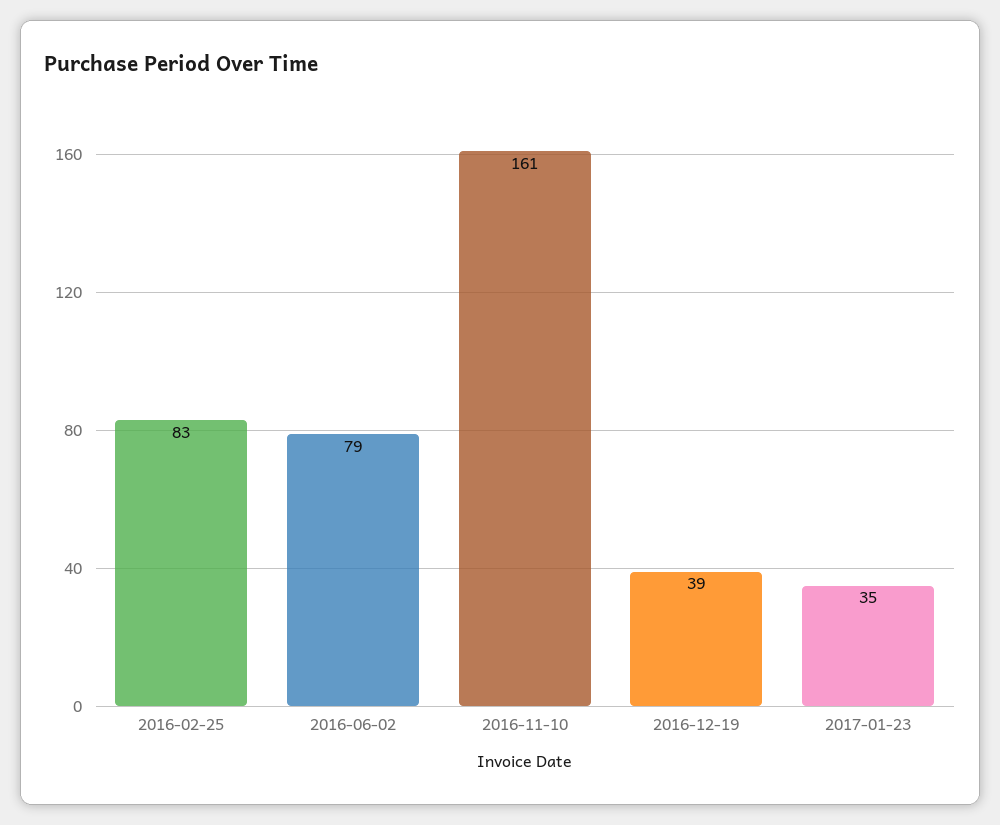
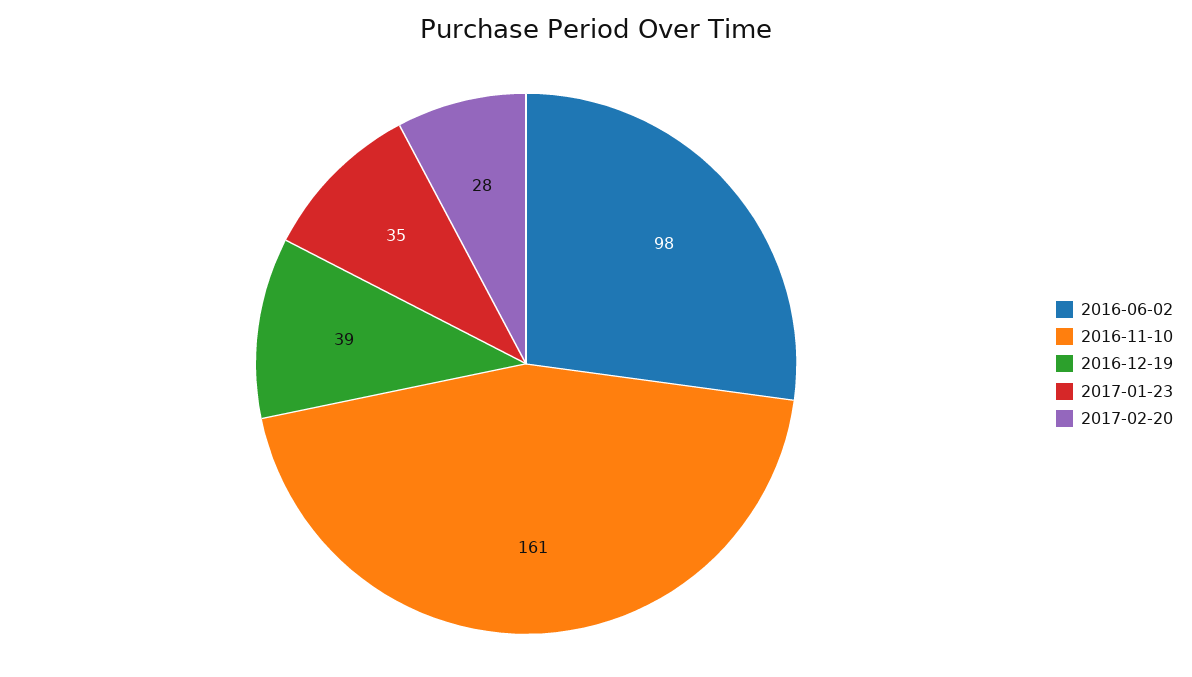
2016-02-25: 83 -> none
2016-06-02: 79 -> 98
2017-02-20: none -> 28

